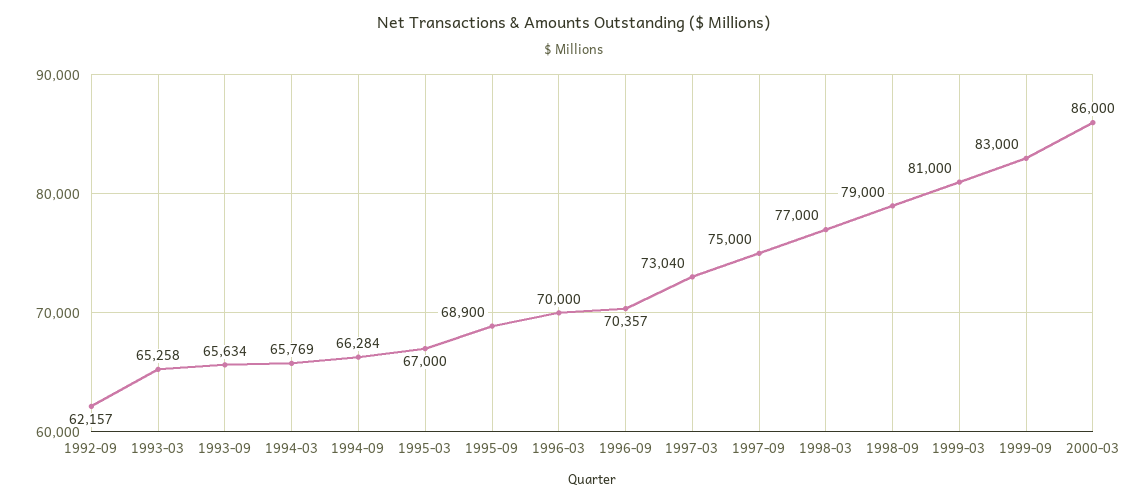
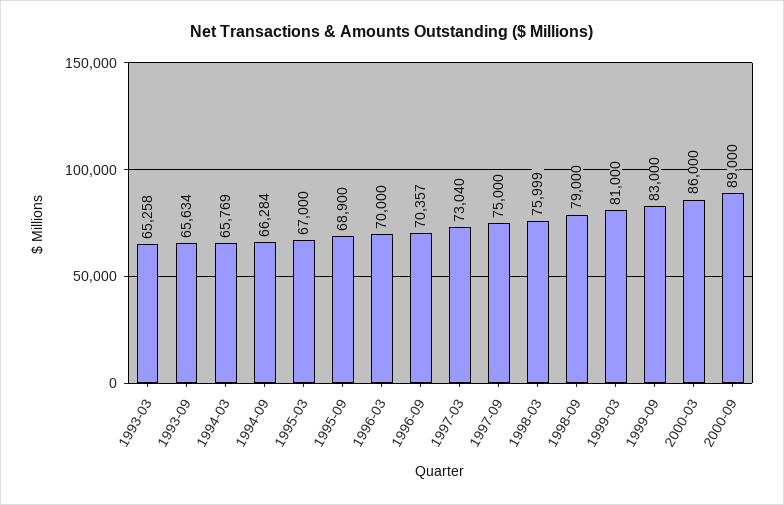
1992-09: 62157 -> none
1998-03: 77000 -> 75999
2000-09: none -> 89000

